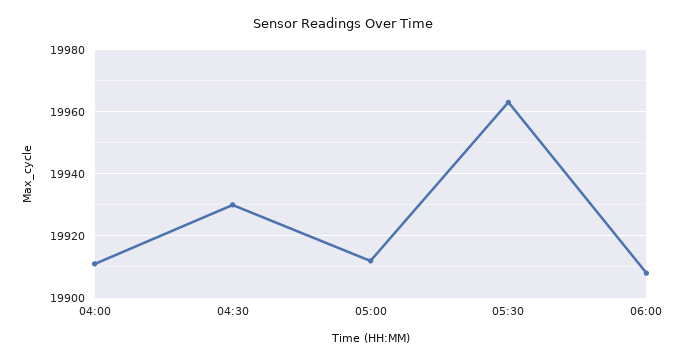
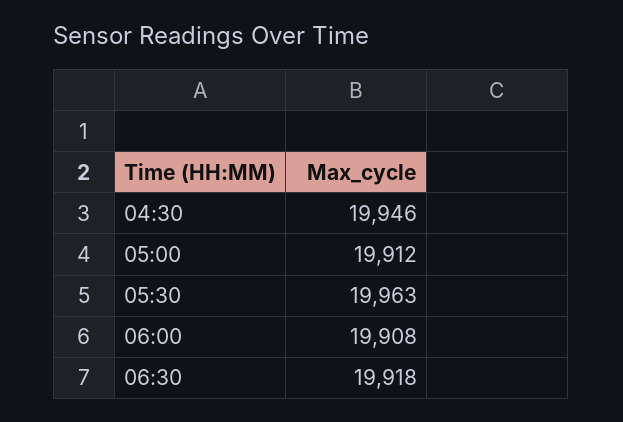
04:00: 19910 -> none
04:30: 19930 -> 19946
06:30: none -> 19918

